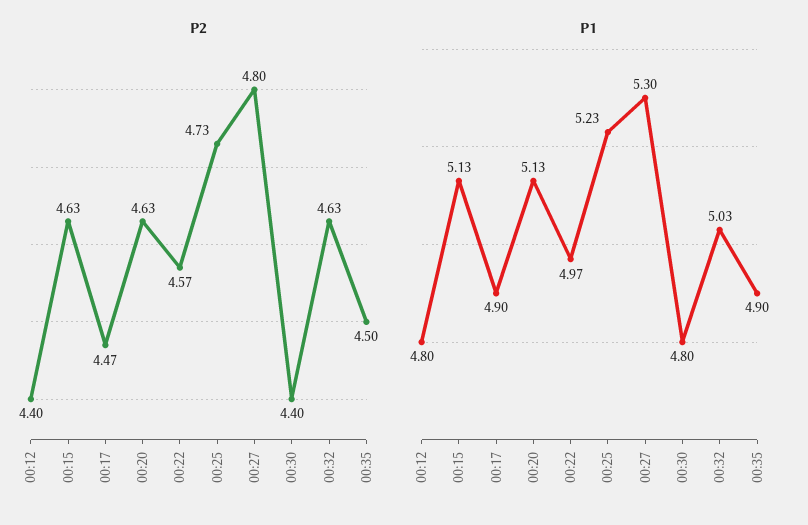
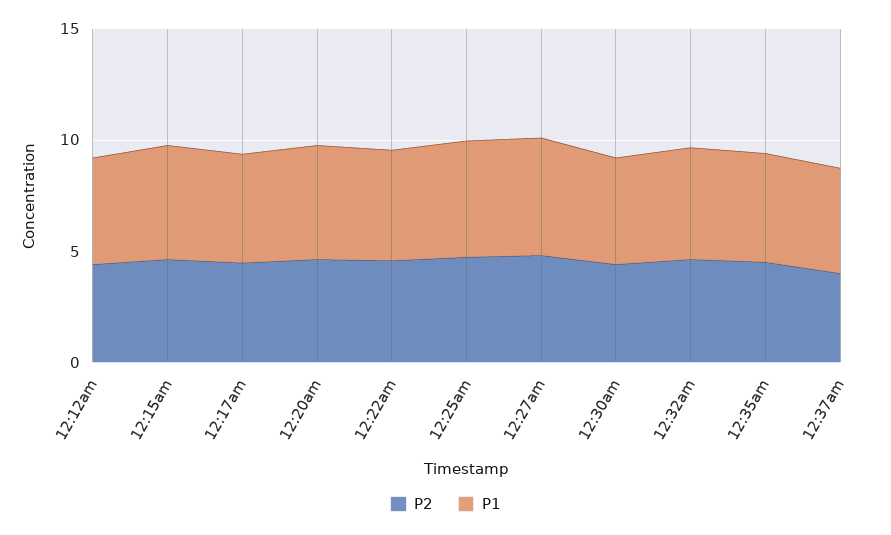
P2, 12:37am: none -> 4
P1, 12:37am: none -> 5

